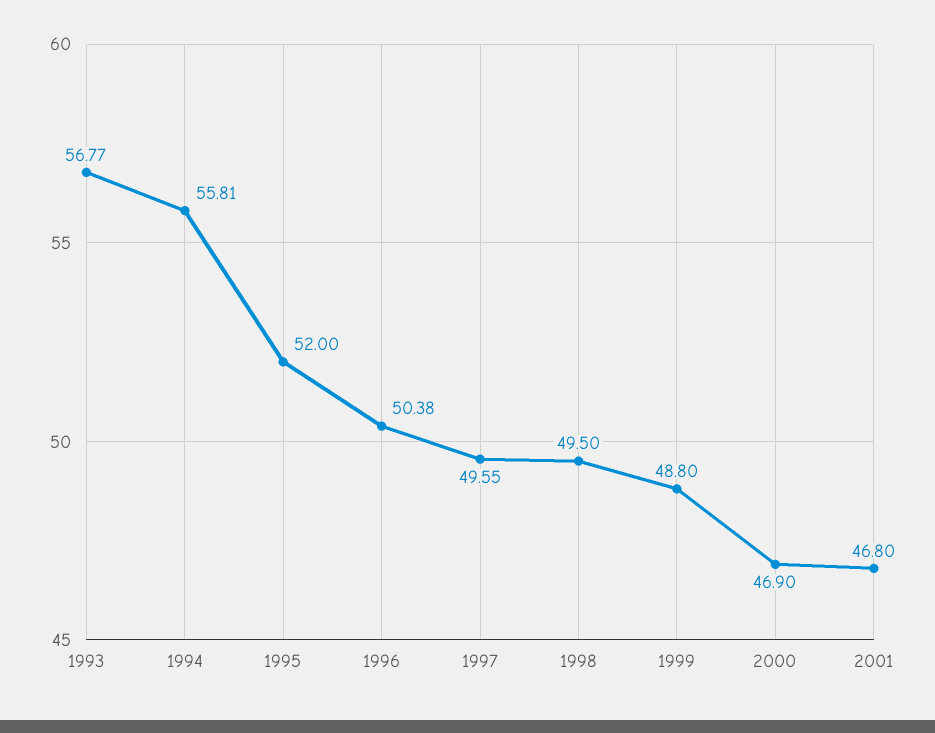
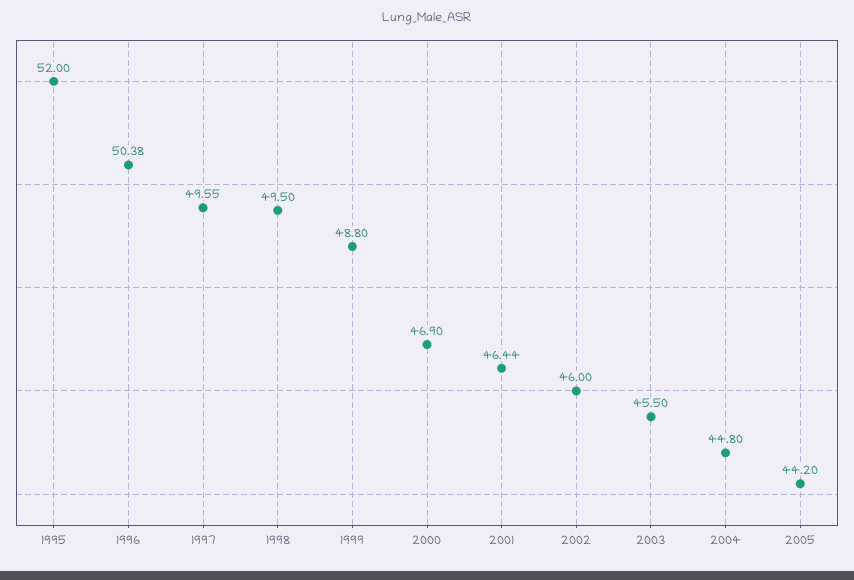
1993: 56.77 -> none
1994: 55.81 -> none
2001: 46.8 -> 46.44
2002: none -> 46
2003: none -> 45.5
2004: none -> 44.8
2005: none -> 44.2

